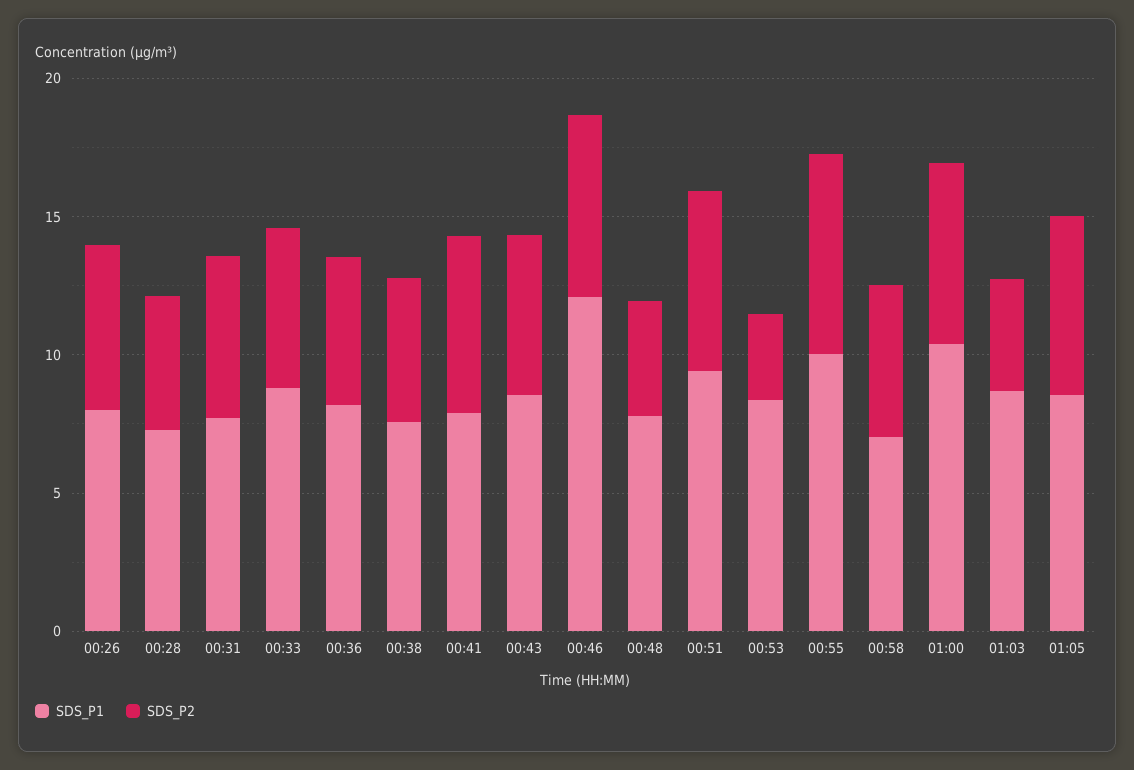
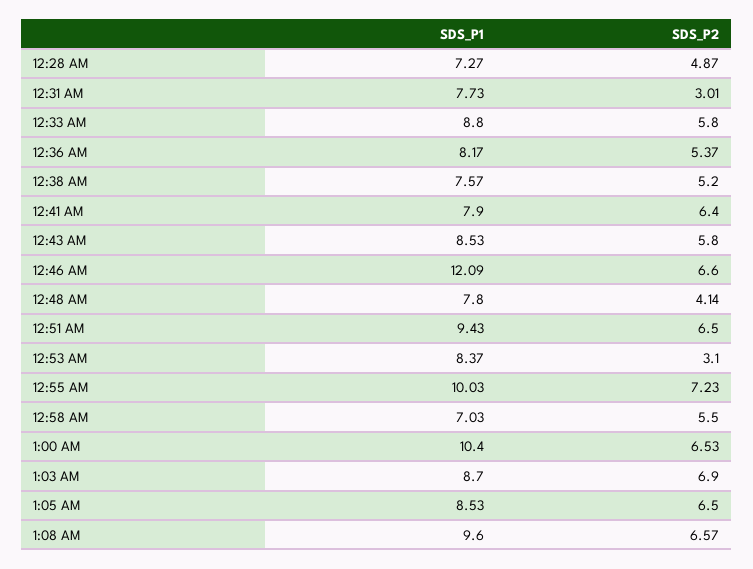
SDS_P1, 00:26: 8 -> none
SDS_P2, 00:26: 6 -> none
SDS_P2, 00:31: 6 -> 3.01
SDS_P2, 01:03: 4 -> 6.9
SDS_P1, 1:08 AM: none -> 9.6
SDS_P2, 1:08 AM: none -> 6.57

